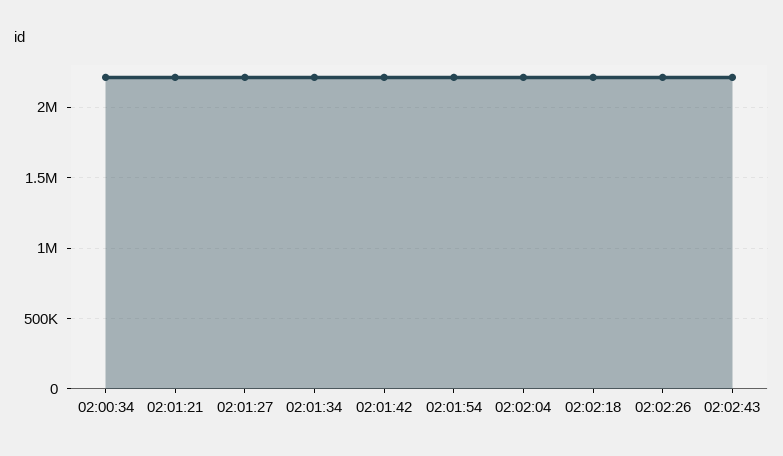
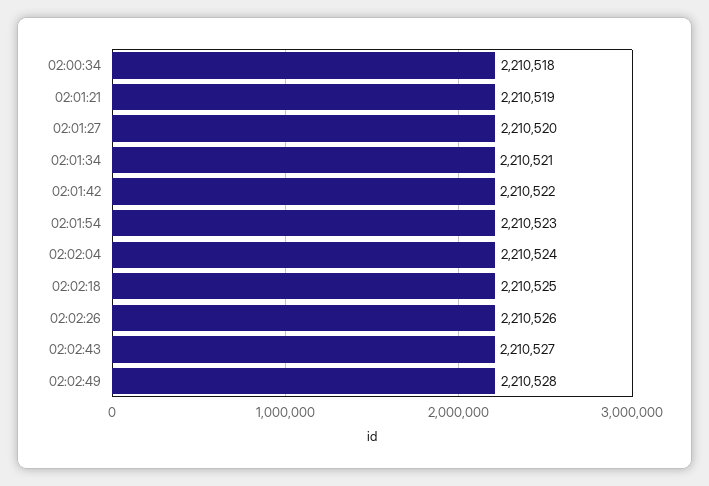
02:02:49: none -> 2210528

